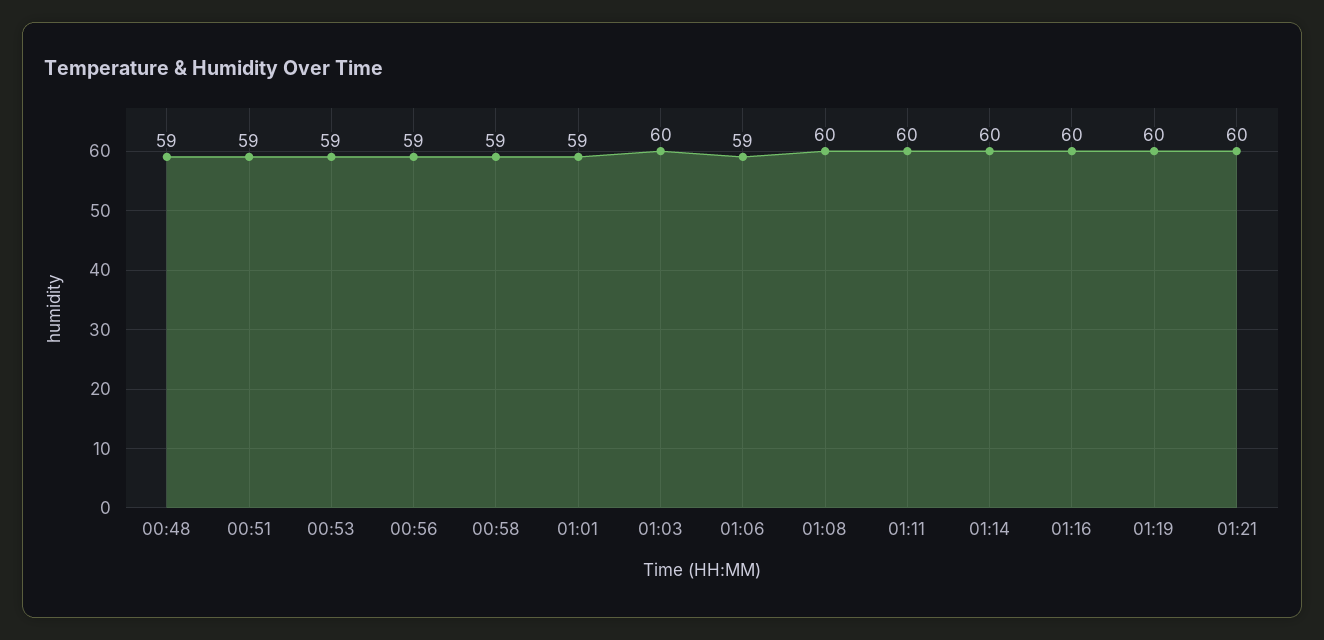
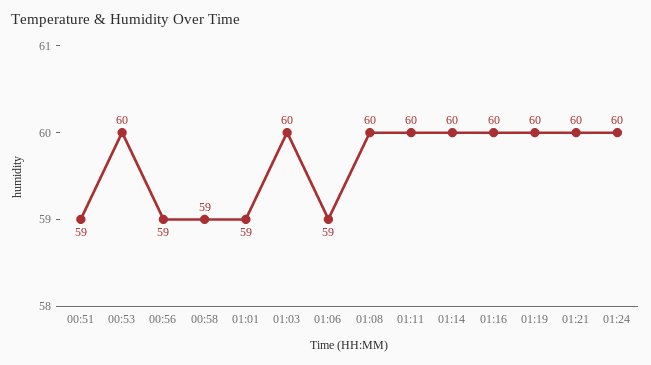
00:48: 59 -> none
00:53: 59 -> 60
01:24: none -> 60

